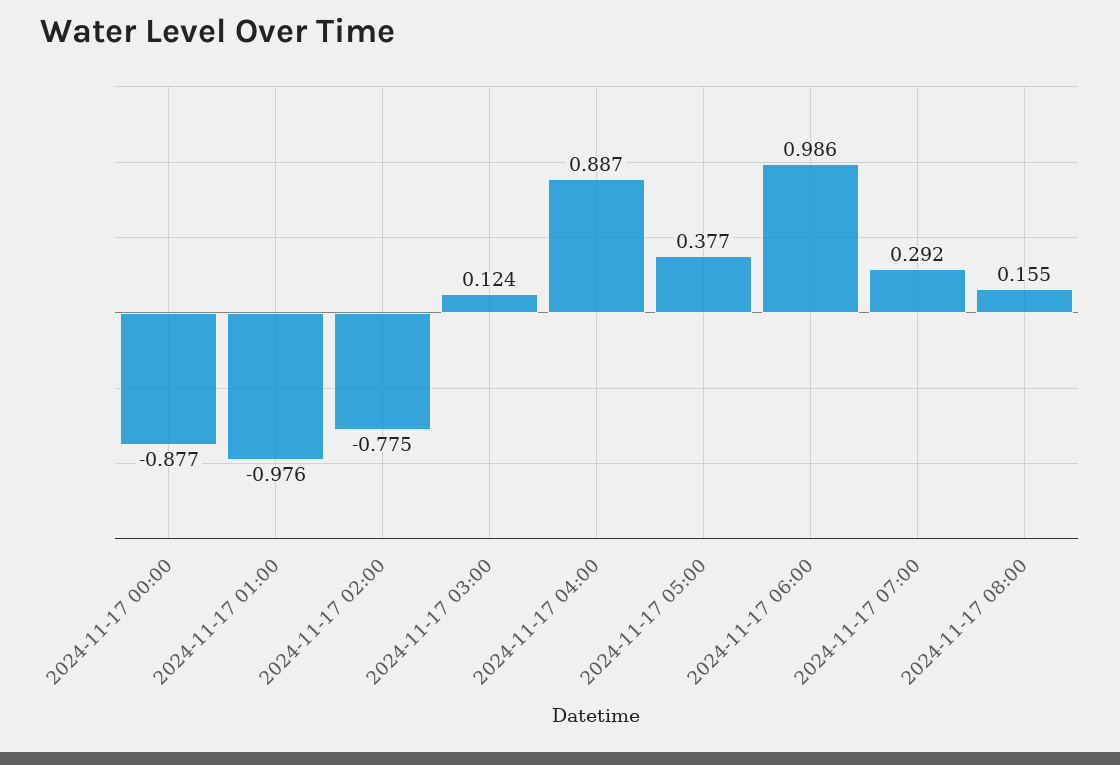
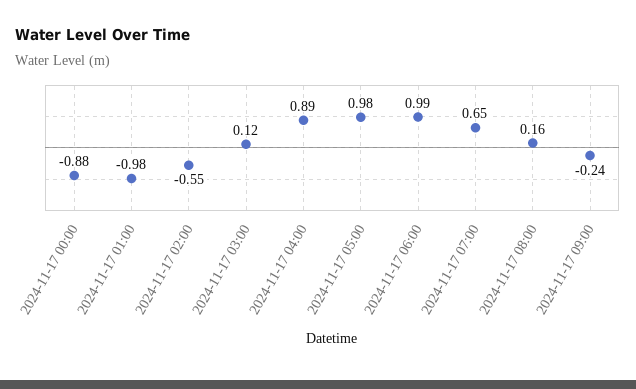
2024-11-17 02:00: -0.775 -> -0.55
2024-11-17 05:00: 0.377 -> 0.98
2024-11-17 07:00: 0.292 -> 0.65
2024-11-17 09:00: none -> -0.24

